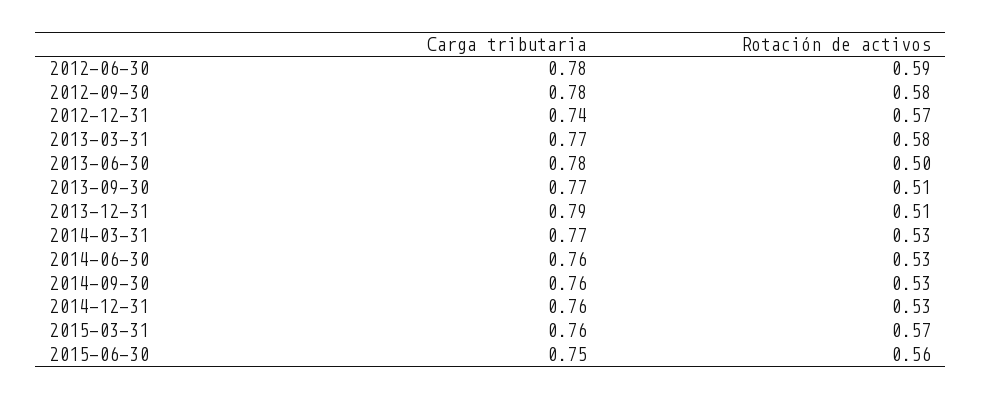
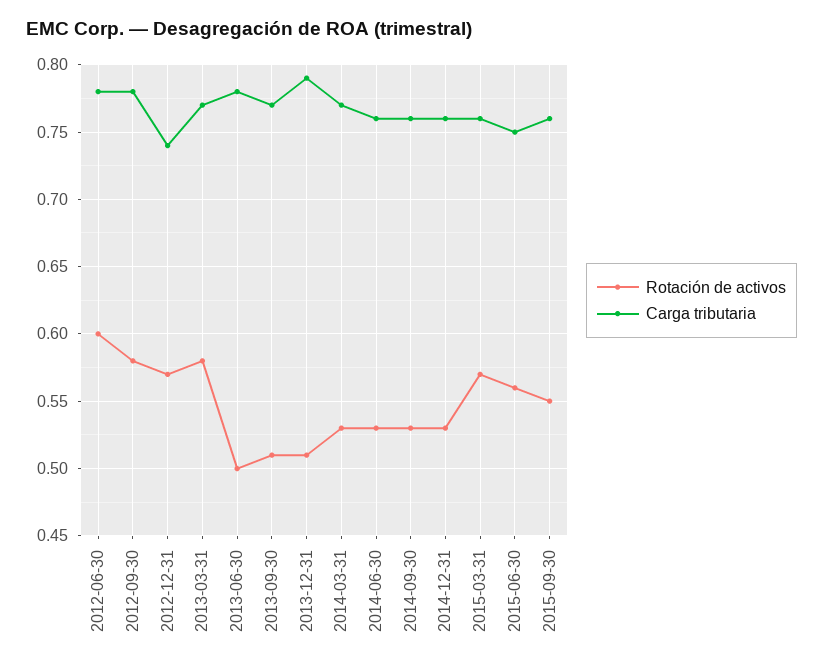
Rotación de activos, 2012-06-30: 0.59 -> 0.6
Rotación de activos, 2015-09-30: none -> 0.55
Carga tributaria, 2015-09-30: none -> 0.76

